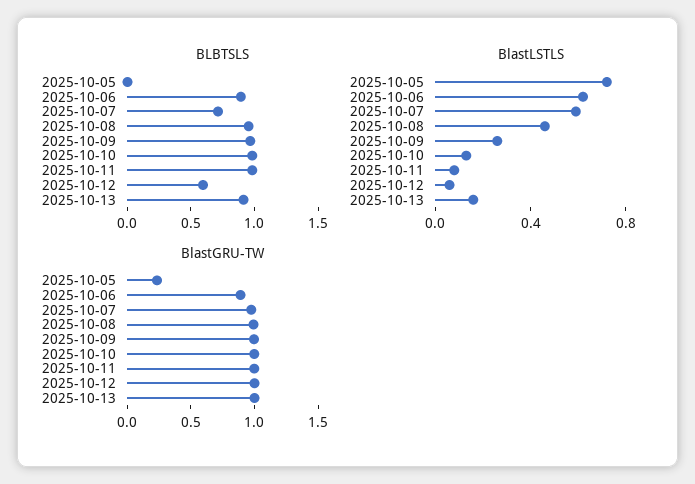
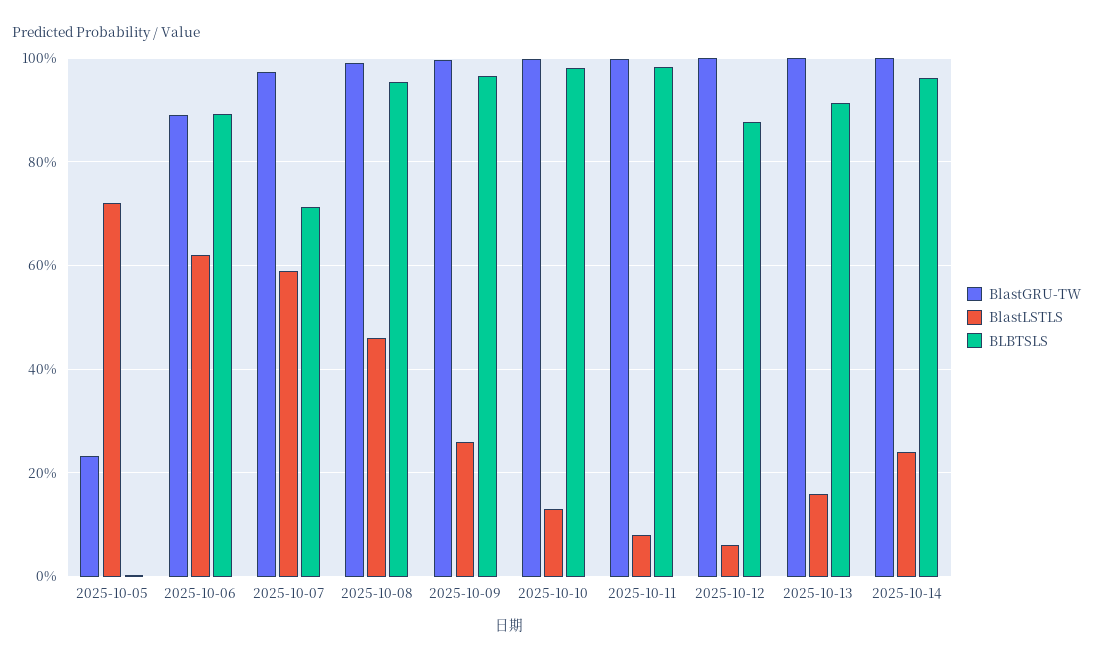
BLBTSLS, 2025-10-12: 0.6 -> 0.88
BlastGRU-TW, 2025-10-14: none -> 1
BlastLSTLS, 2025-10-14: none -> 0.24
BLBTSLS, 2025-10-14: none -> 0.96

